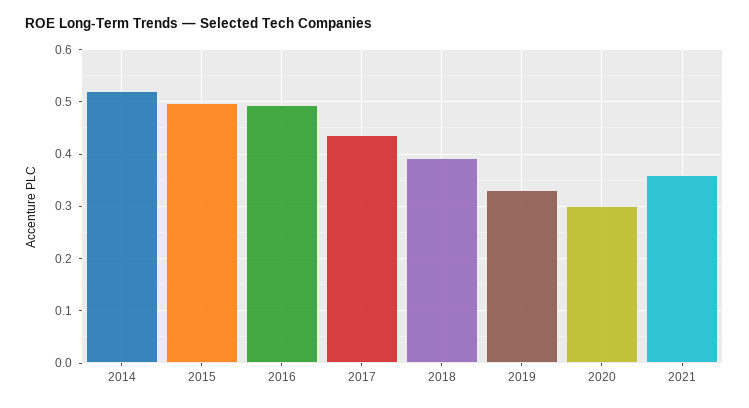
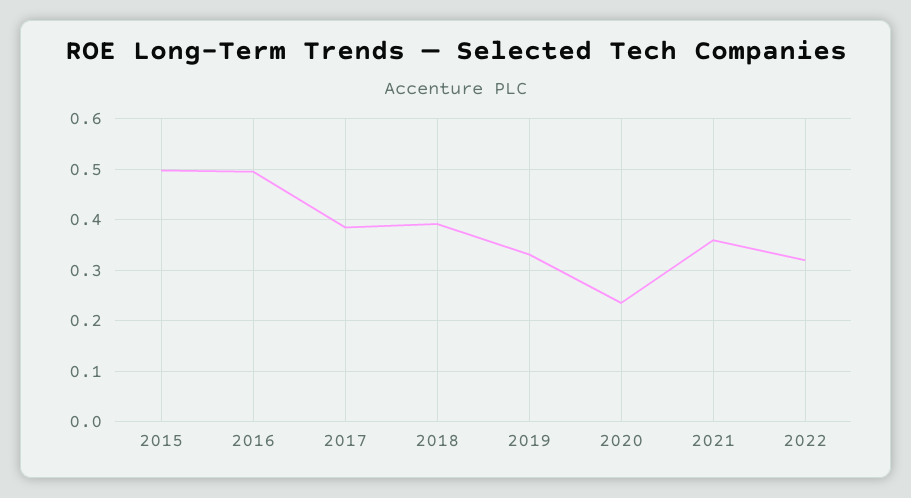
2014: 0.52 -> none
2017: 0.44 -> 0.38
2020: 0.3 -> 0.24
2022: none -> 0.32

